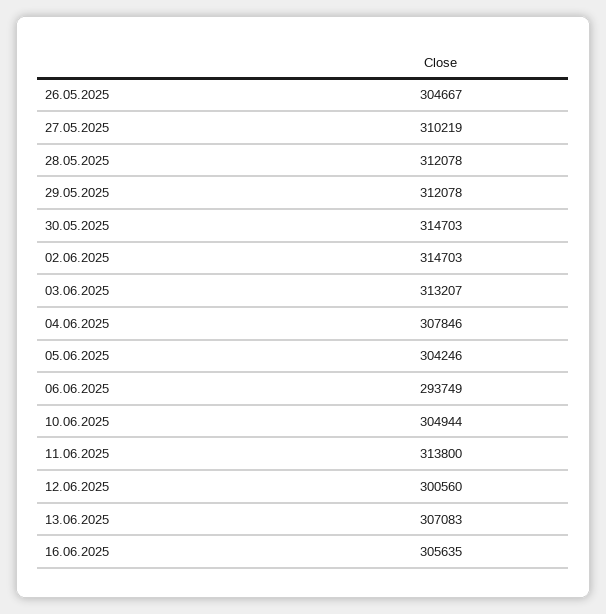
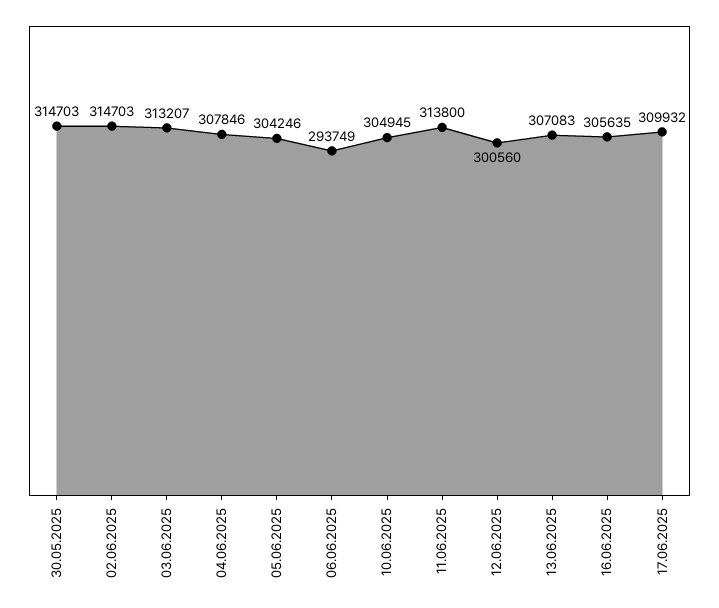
26.05.2025: 304667 -> none
27.05.2025: 310219 -> none
28.05.2025: 312078 -> none
29.05.2025: 312078 -> none
10.06.2025: 304944 -> 304945
17.06.2025: none -> 309932

